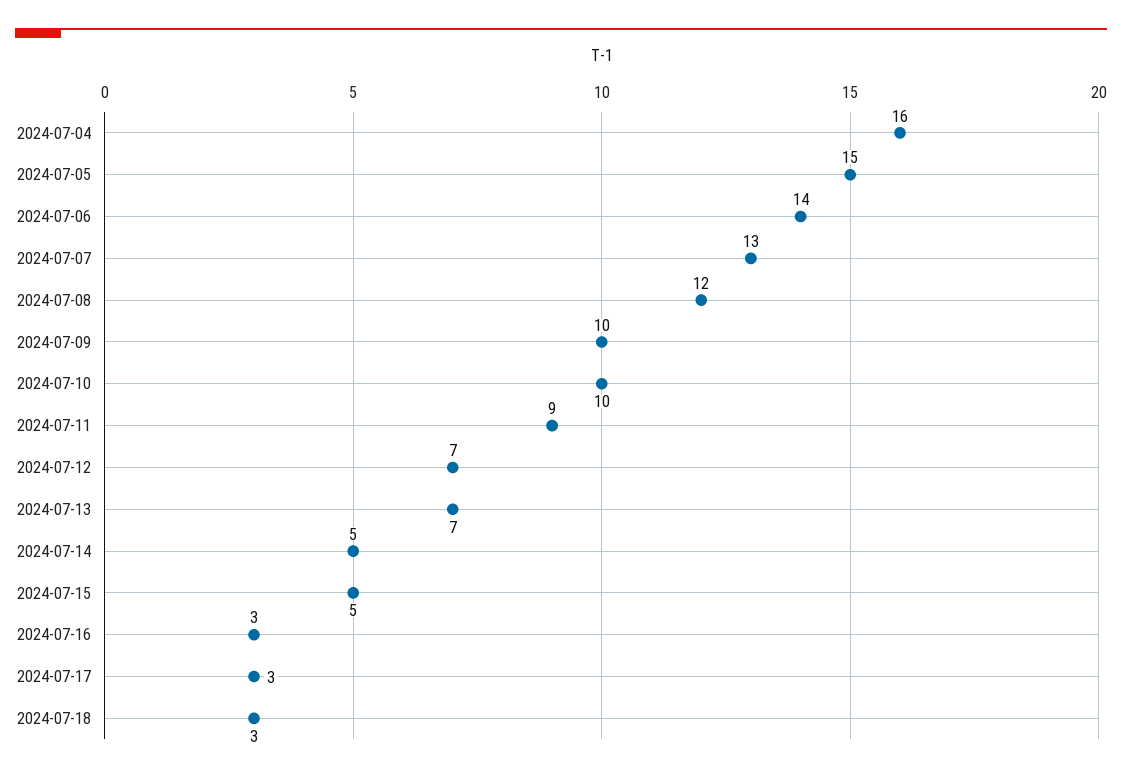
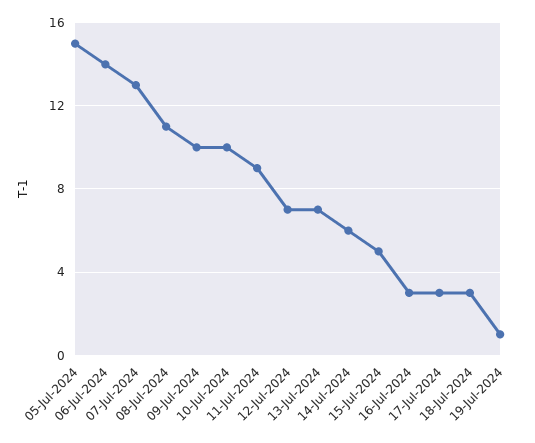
2024-07-04: 16 -> none
2024-07-08: 12 -> 11
2024-07-14: 5 -> 6
19-Jul-2024: none -> 1

